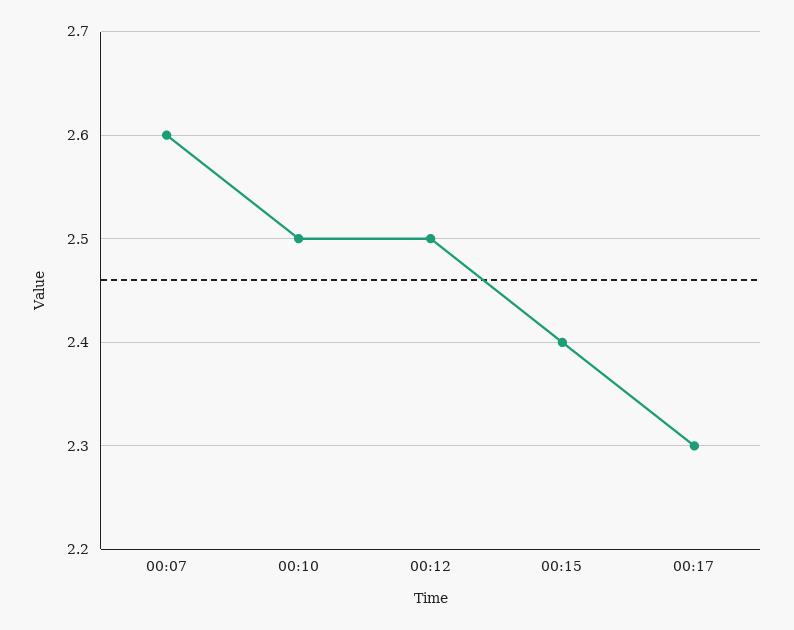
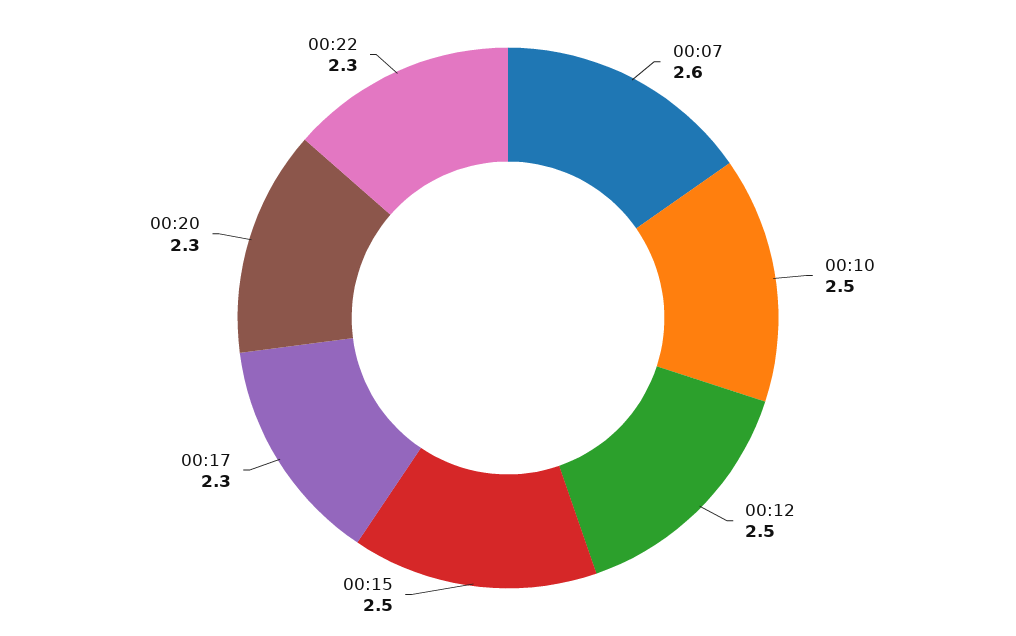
00:15: 2.4 -> 2.5
00:20: none -> 2.3
00:22: none -> 2.3

